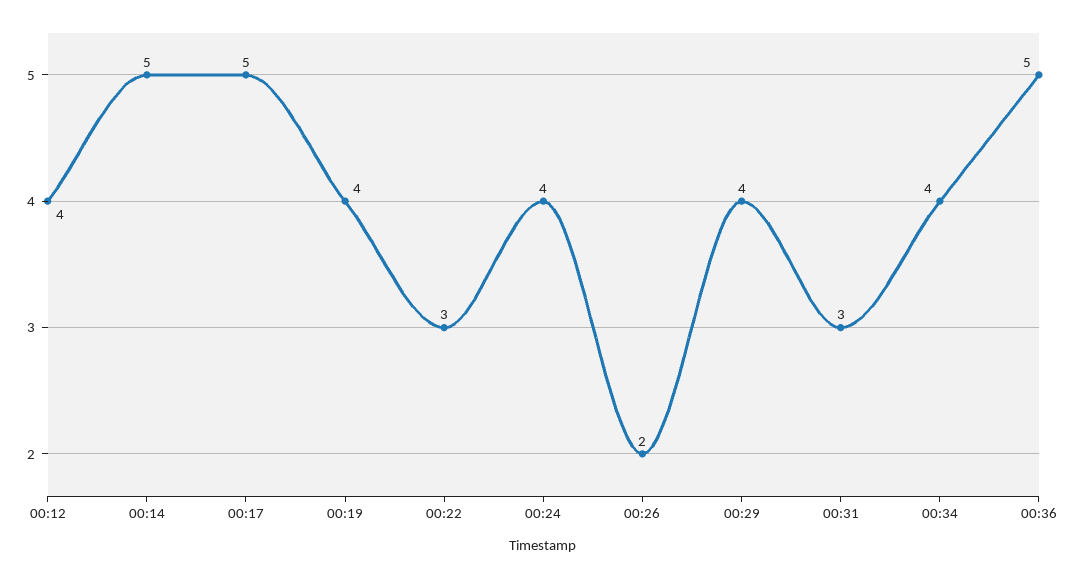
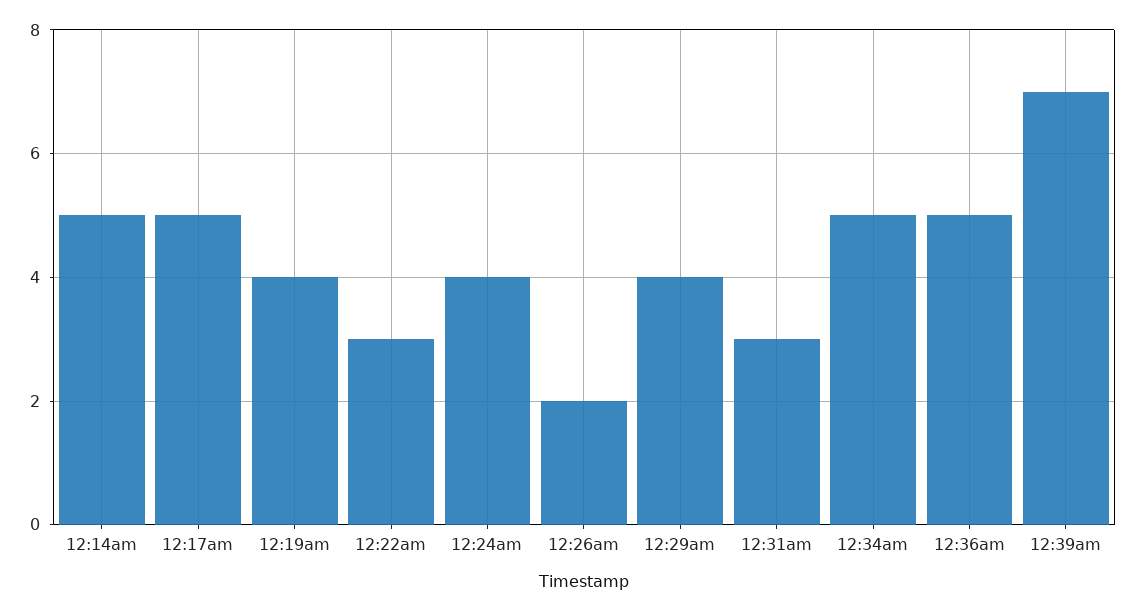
00:12: 4 -> none
00:34: 4 -> 5
12:39am: none -> 7

